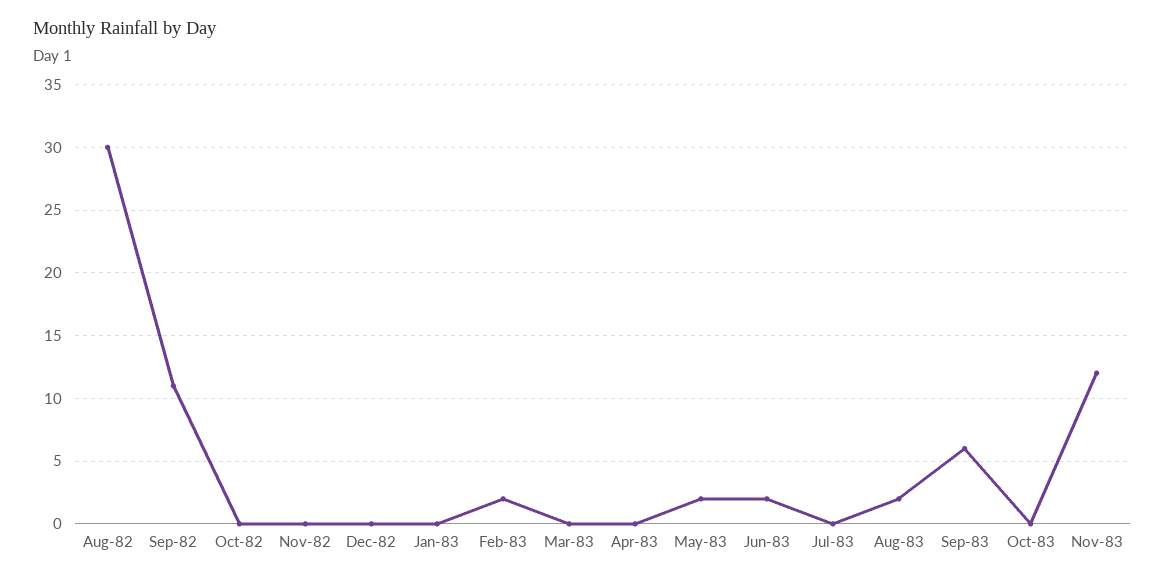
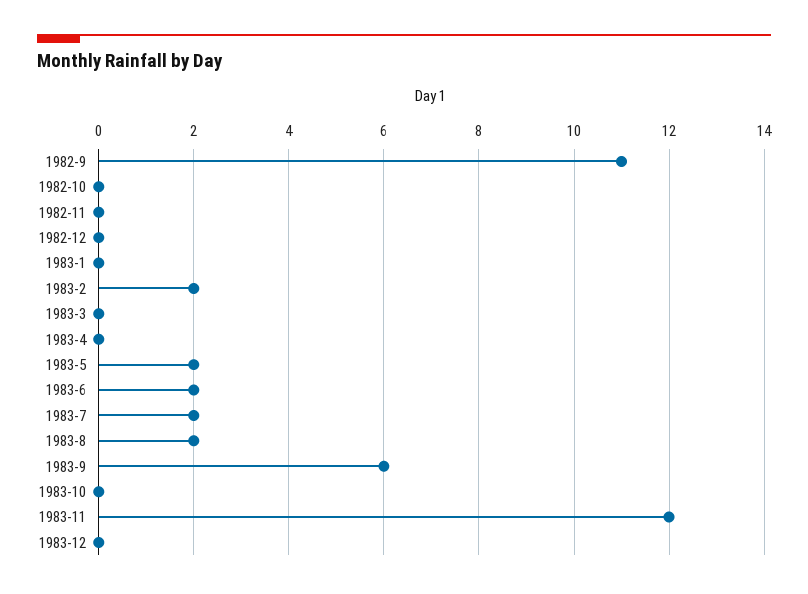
Aug-82: 30 -> none
Jul-83: 0 -> 2
1983-12: none -> 0

